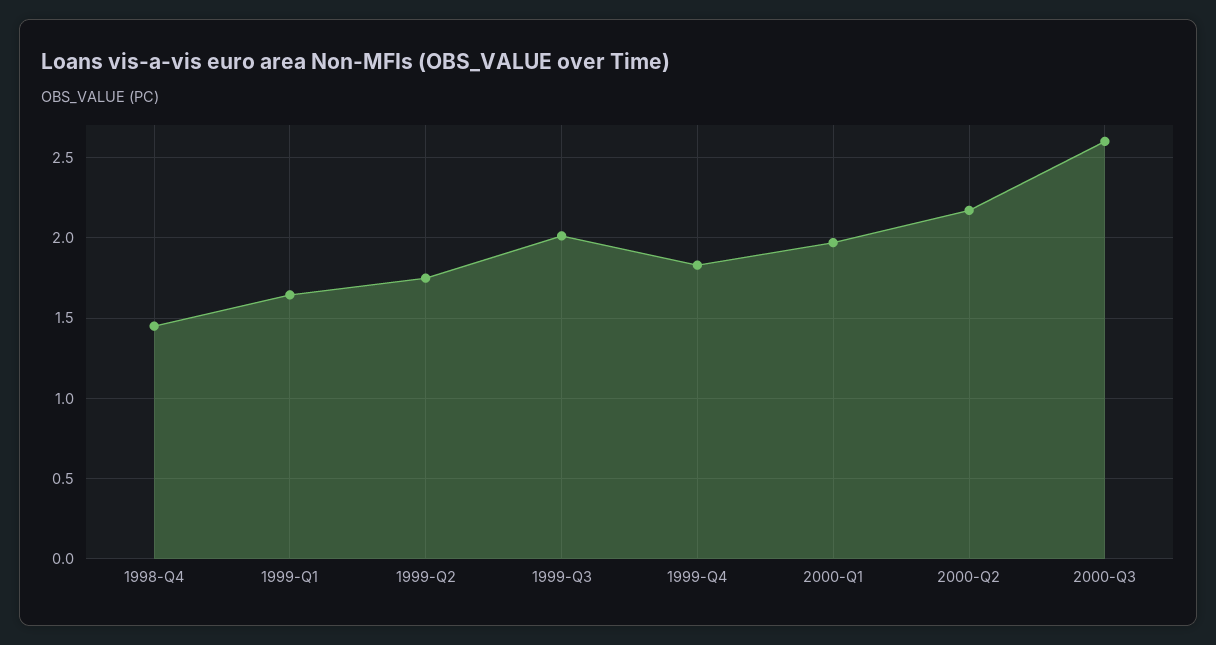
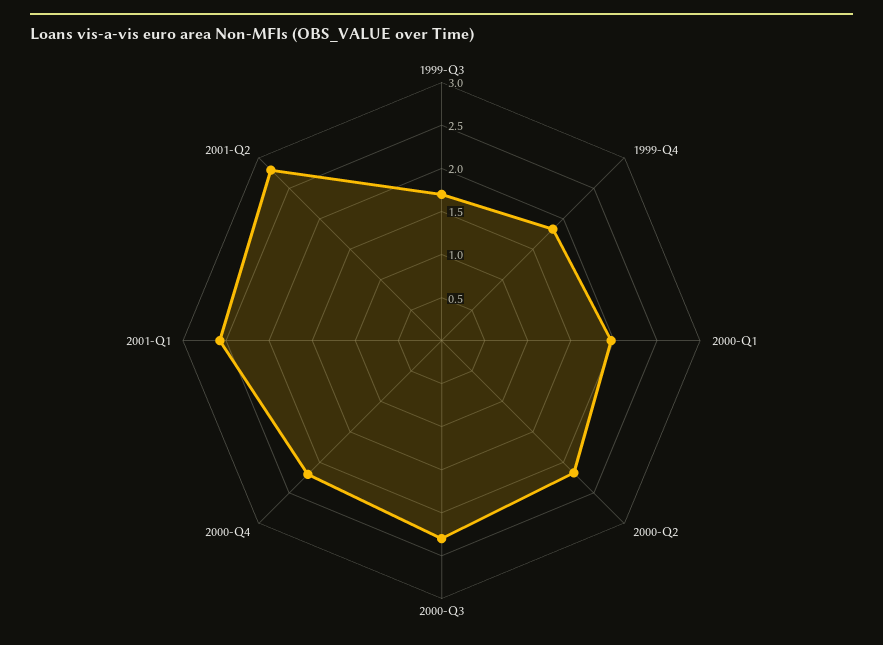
1998-Q4: 1.45 -> none
1999-Q1: 1.65 -> none
1999-Q2: 1.75 -> none
1999-Q3: 2 -> 1.7
2000-Q3: 2.6 -> 2.3
2000-Q4: none -> 2.2
2001-Q1: none -> 2.6
2001-Q2: none -> 2.8

